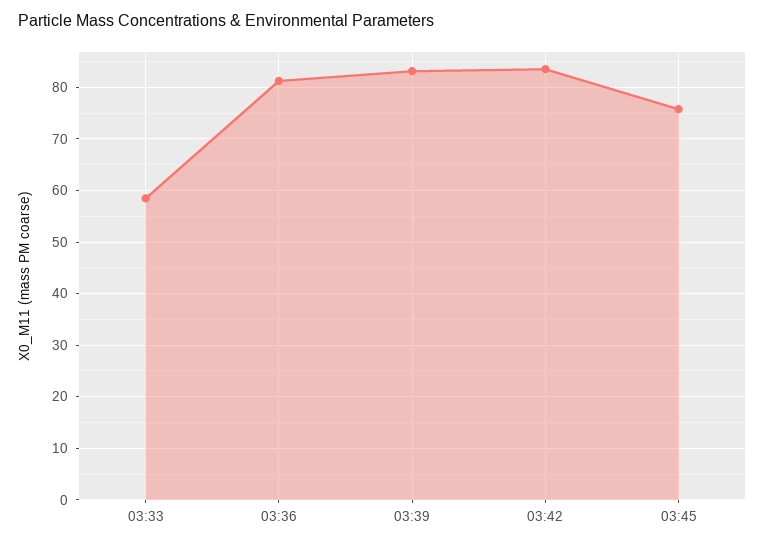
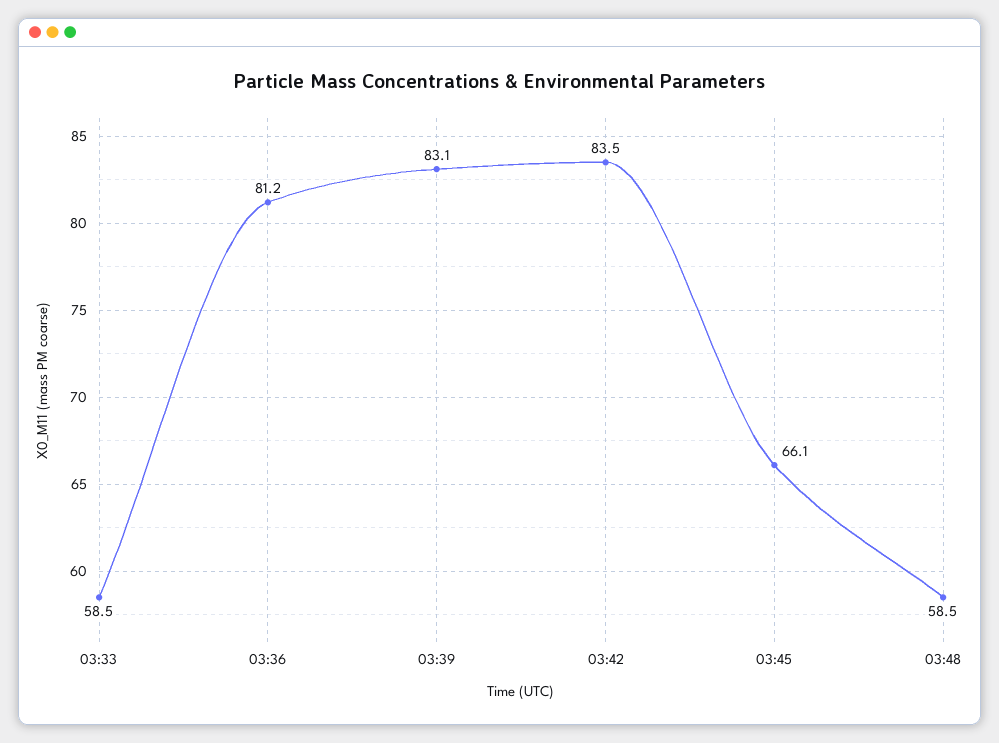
03:45: 76 -> 66.1
03:48: none -> 58.5

